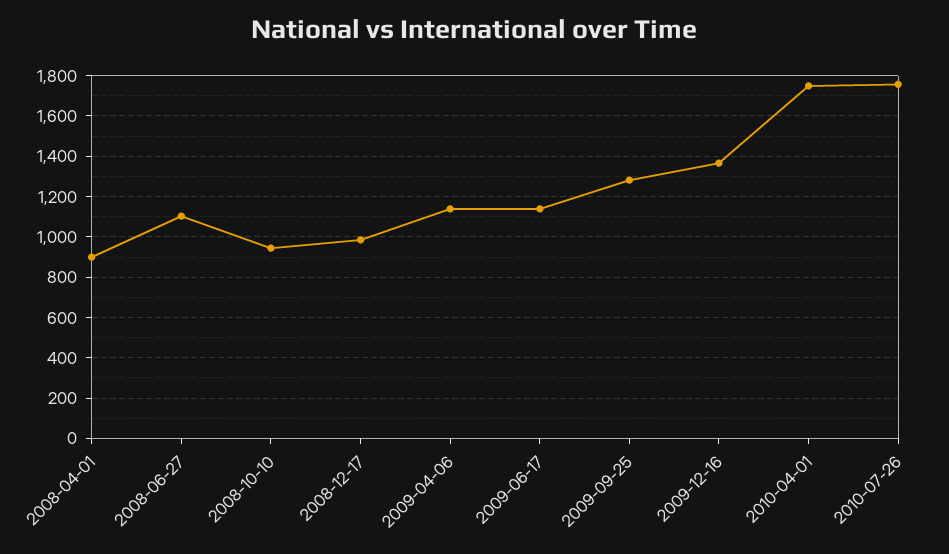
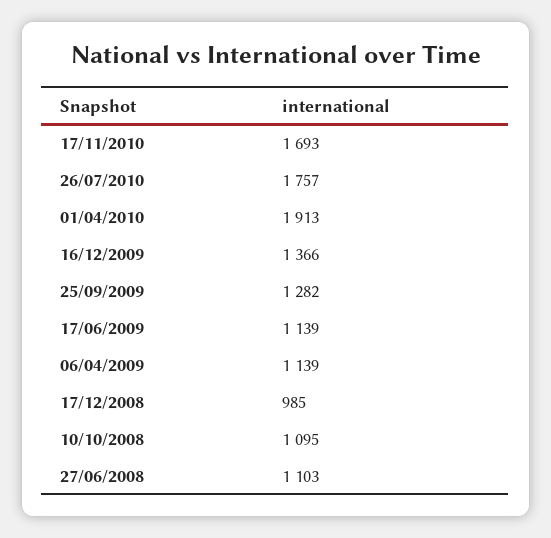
2008-04-01: 900 -> none
2008-10-10: 950 -> 1095
2010-04-01: 1750 -> 1913
17/11/2010: none -> 1693

